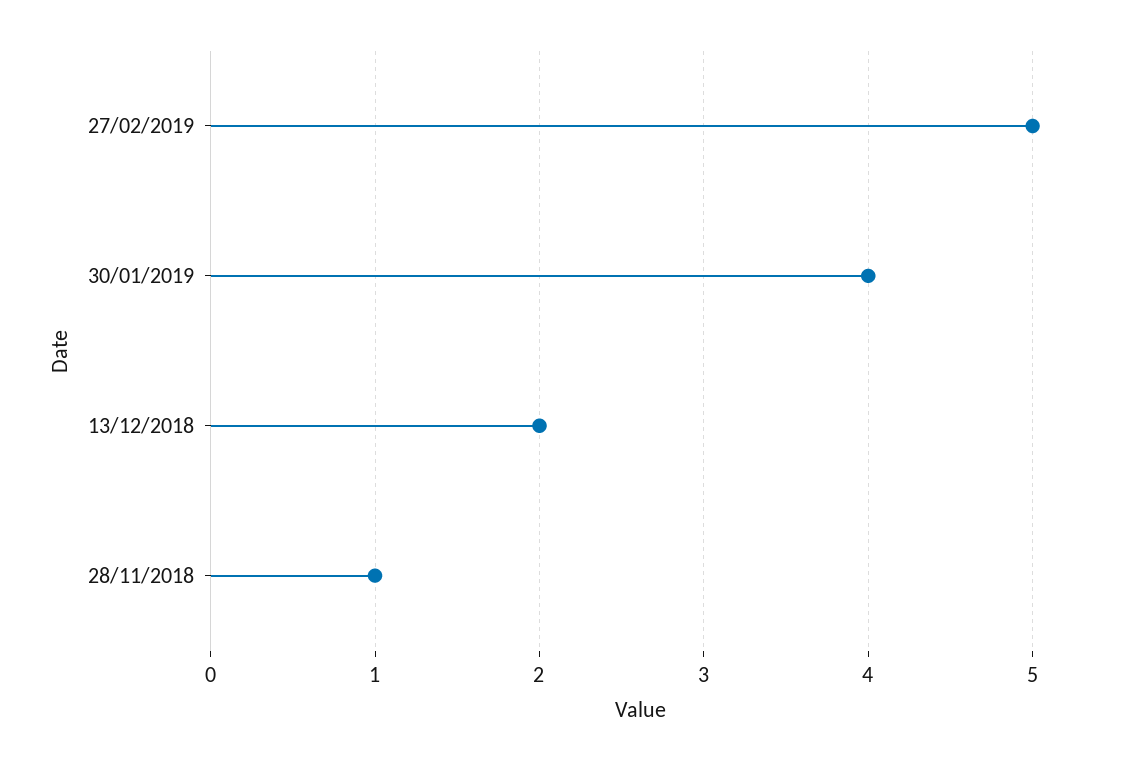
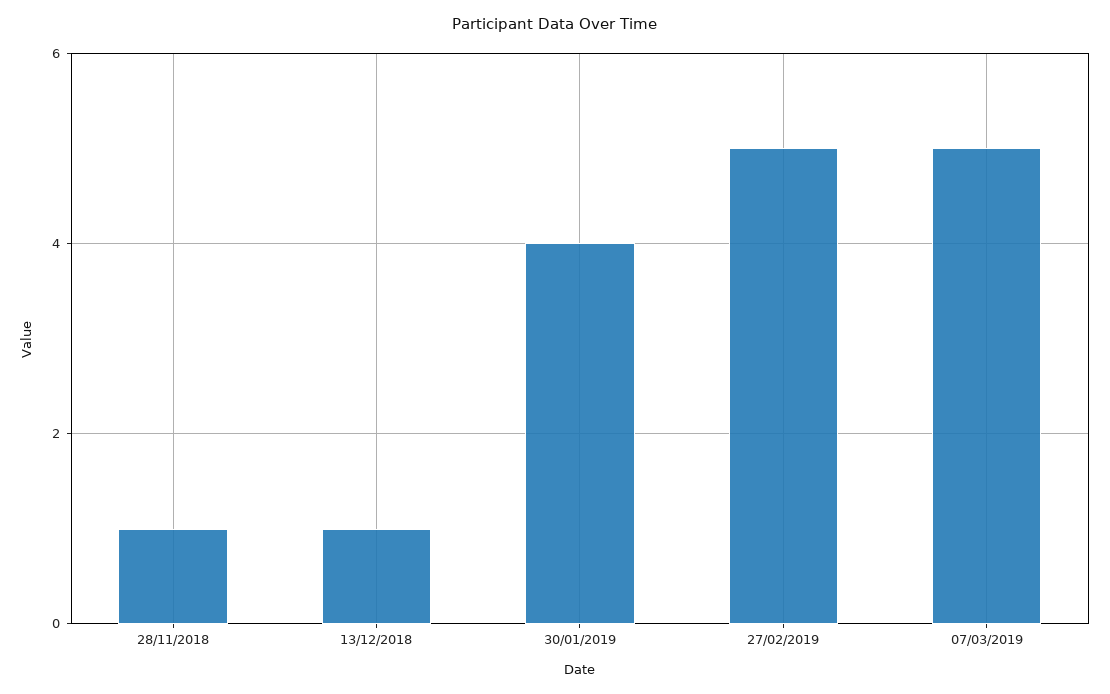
13/12/2018: 2 -> 1
07/03/2019: none -> 5

